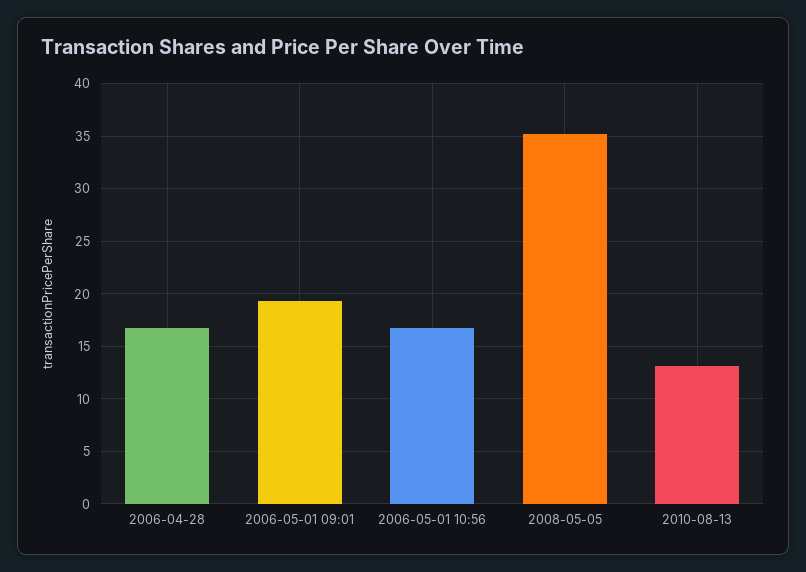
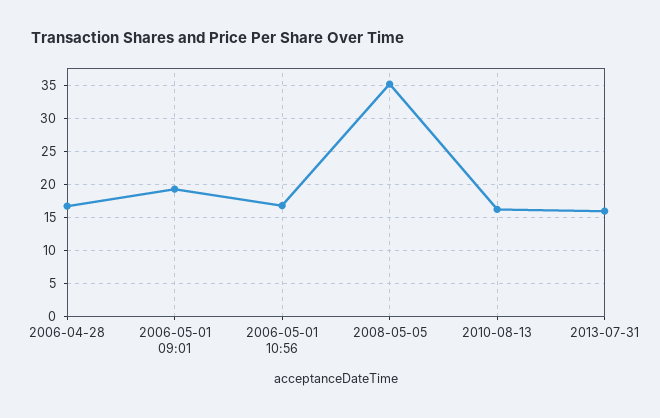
2010-08-13: 13 -> 16
2013-07-31: none -> 16

